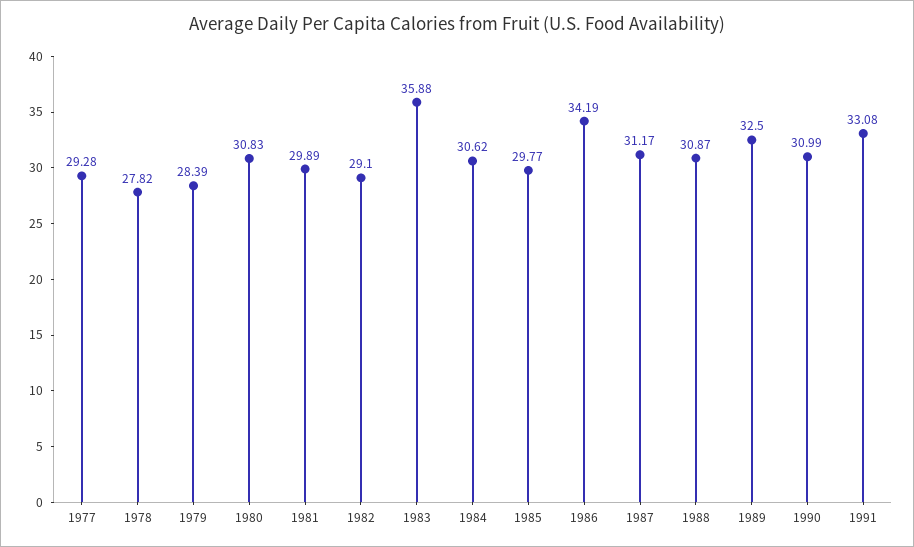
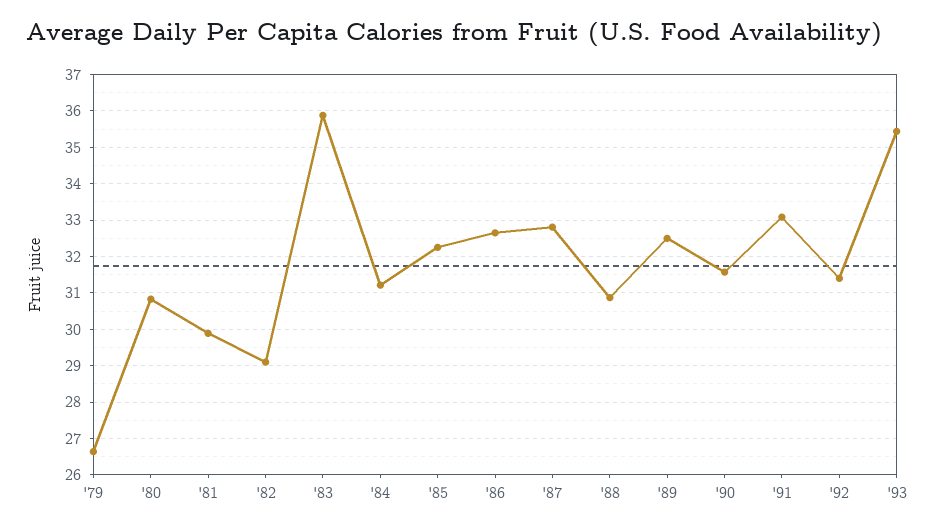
1977: 29.28 -> none
1978: 27.82 -> none
1979: 28.39 -> 26.6
1984: 30.62 -> 31.2
1985: 29.77 -> 32.2
1986: 34.19 -> 32.6
1987: 31.17 -> 32.8
1990: 30.99 -> 31.6
'92: none -> 31.4
'93: none -> 35.4

